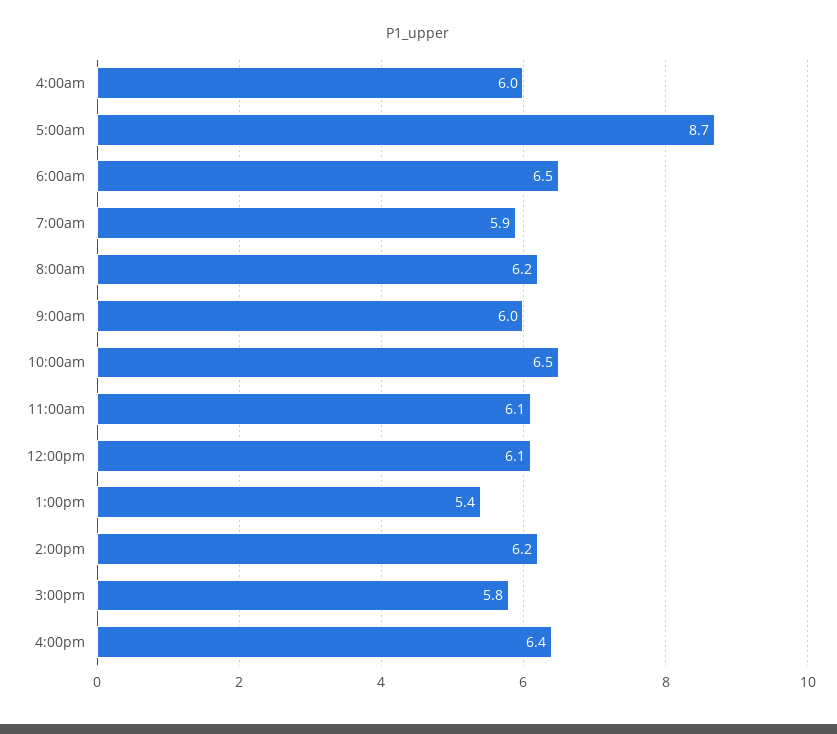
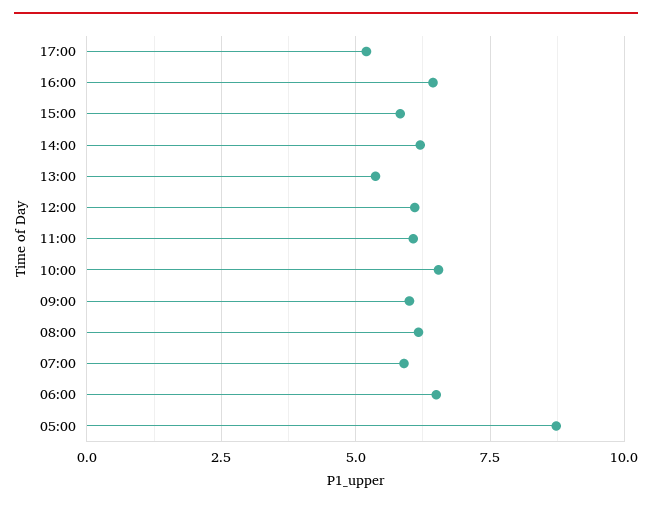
4:00am: 6 -> none
17:00: none -> 5.25

